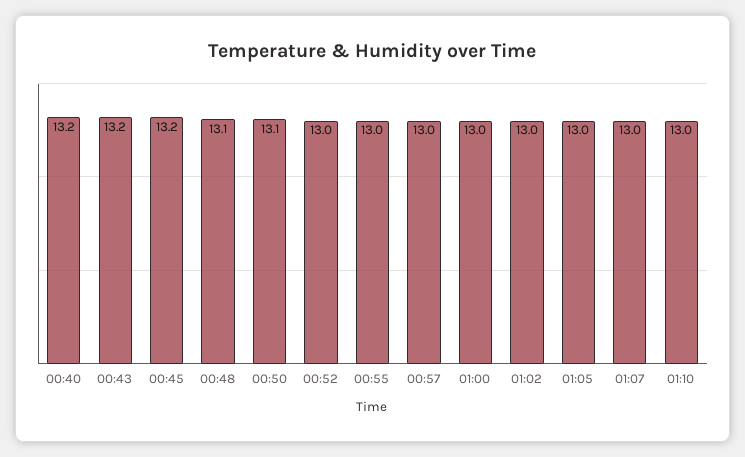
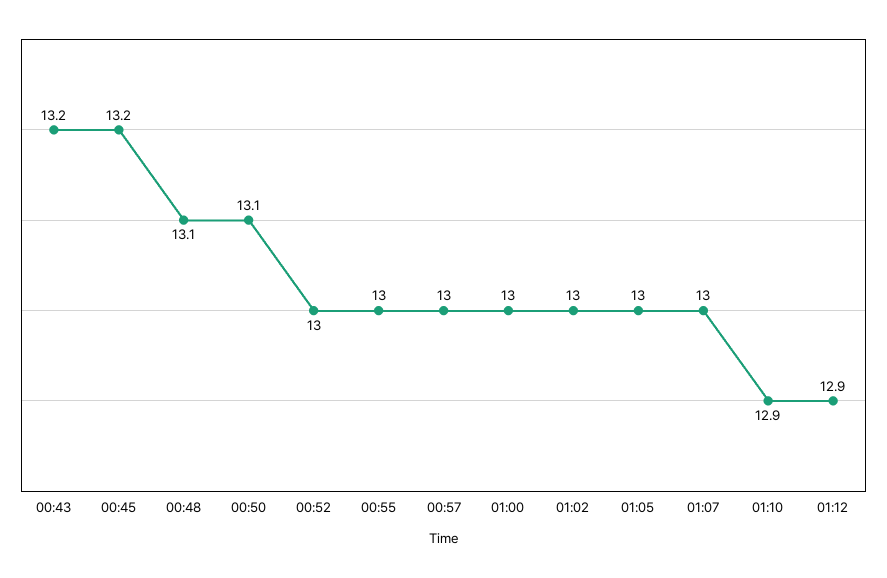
00:40: 13.2 -> none
01:10: 13 -> 12.9
01:12: none -> 12.9

